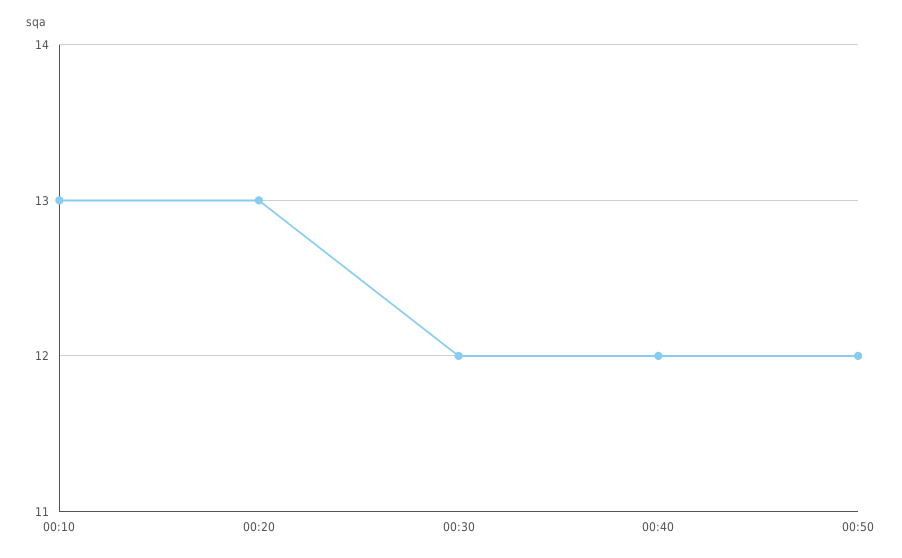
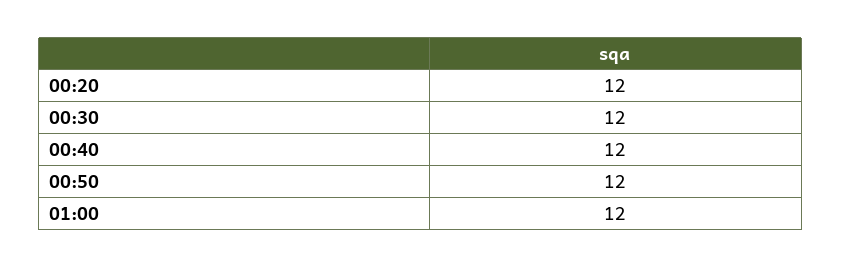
00:10: 13 -> none
00:20: 13 -> 12
01:00: none -> 12

